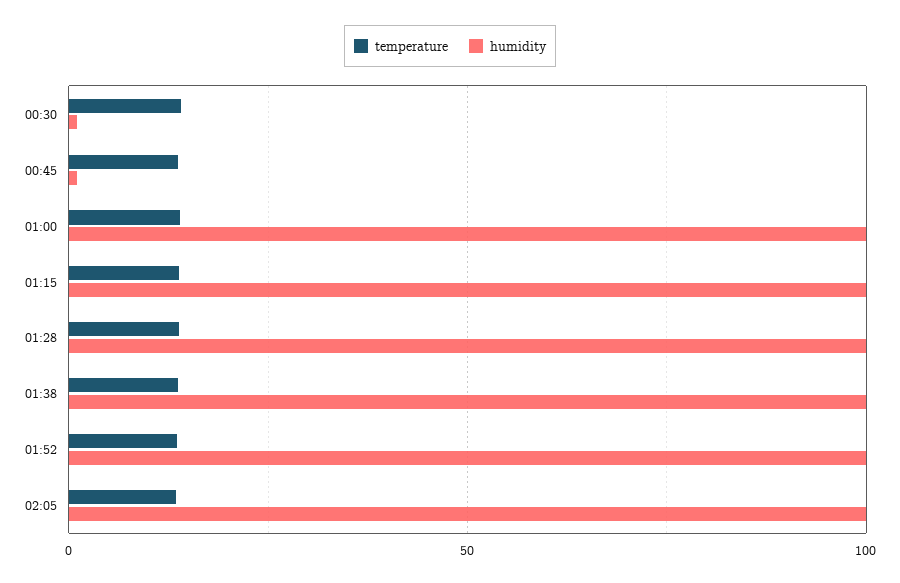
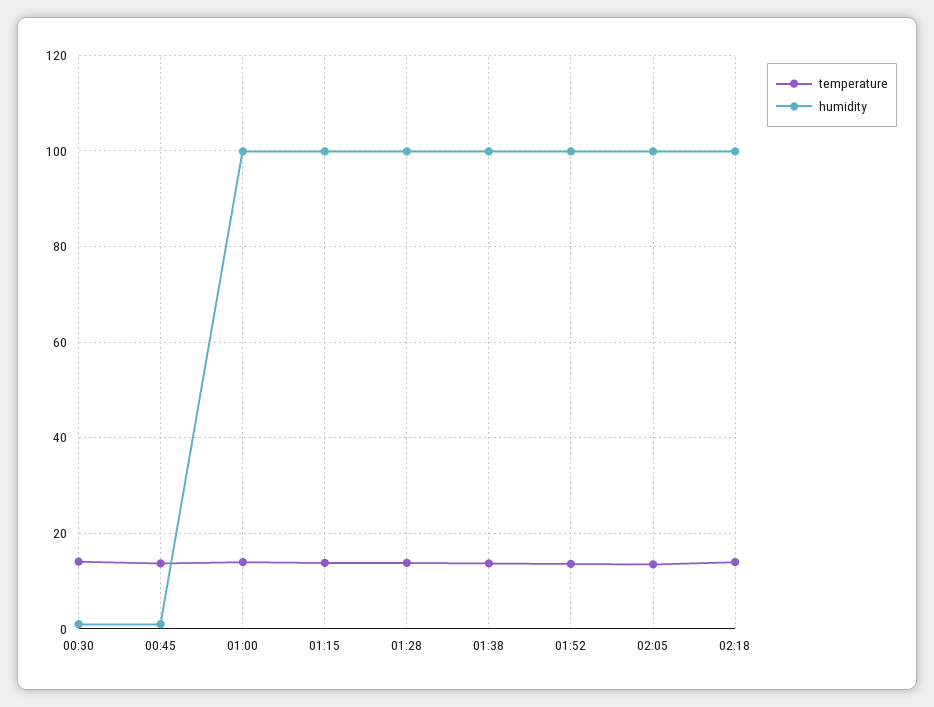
temperature, 02:18: none -> 14
humidity, 02:18: none -> 100

